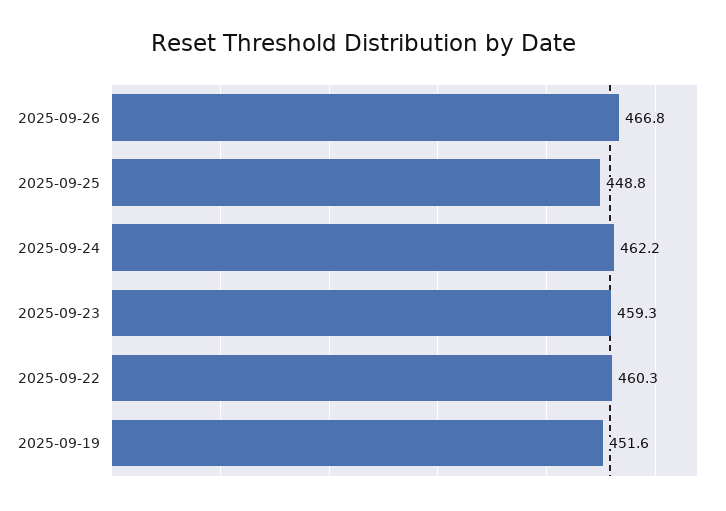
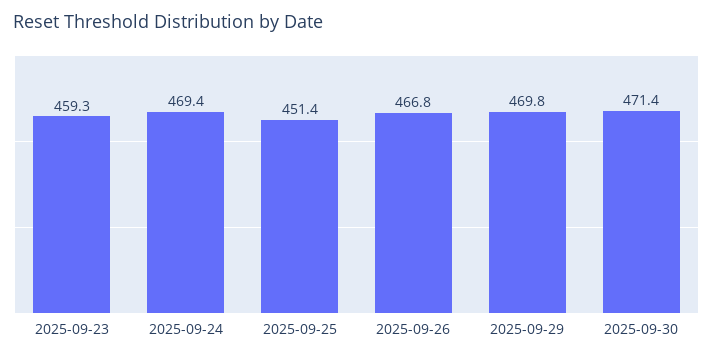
2025-09-25: 448.8 -> 451.4
2025-09-24: 462.2 -> 469.4
2025-09-22: 460.3 -> none
2025-09-19: 451.6 -> none
2025-09-29: none -> 469.8
2025-09-30: none -> 471.4

